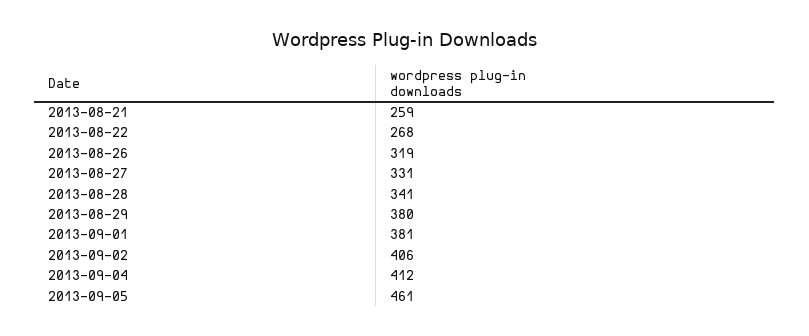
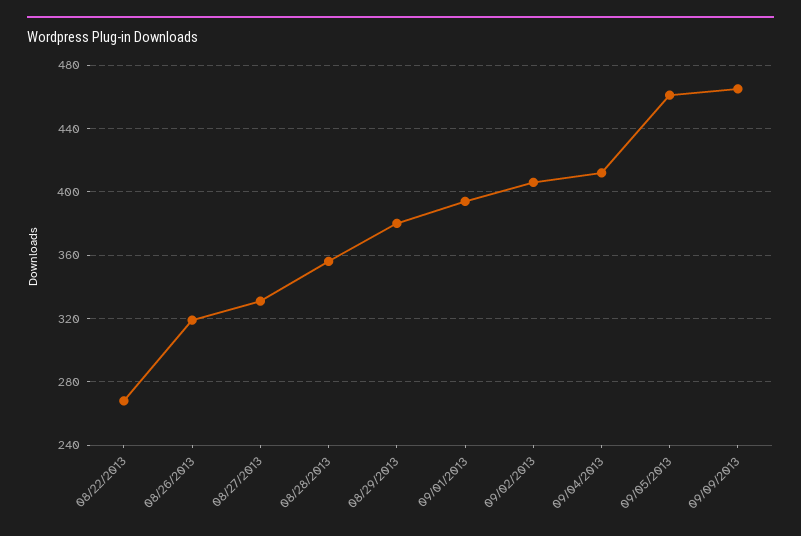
2013-08-21: 259 -> none
2013-08-28: 341 -> 355
2013-09-01: 381 -> 395
09/09/2013: none -> 465

